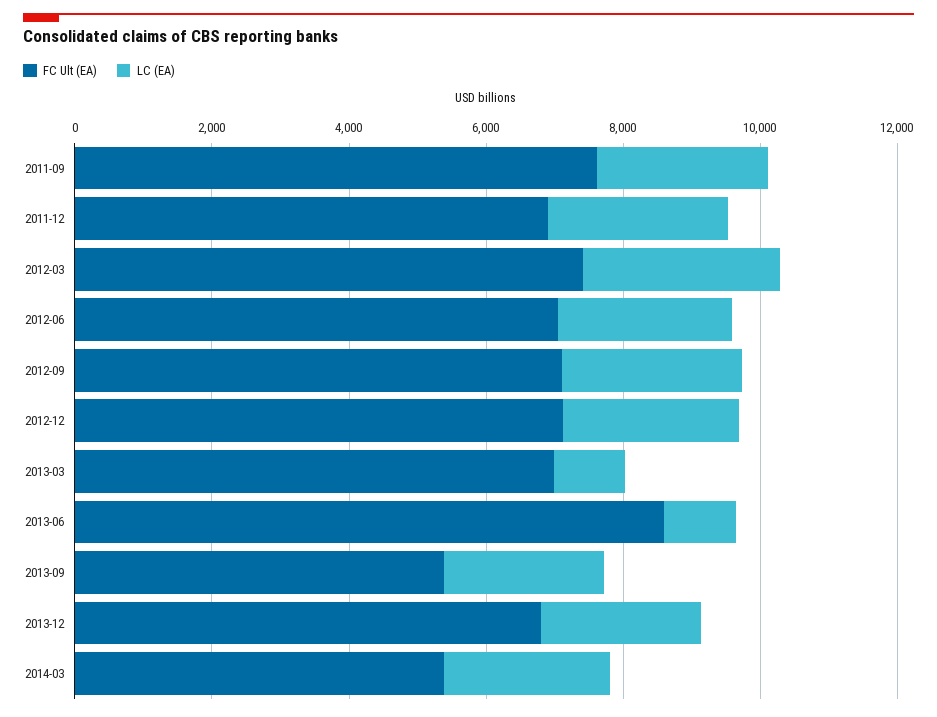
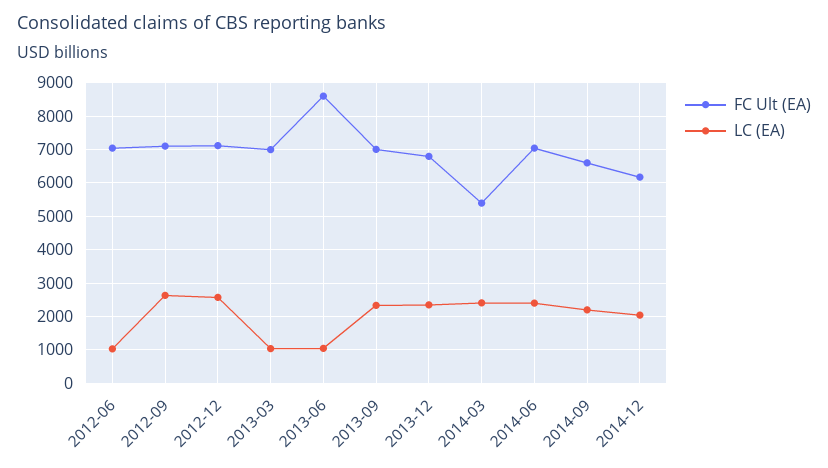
FC Ult (EA), 2011-09: 7500 -> none
LC (EA), 2011-09: 2500 -> none
FC Ult (EA), 2011-12: 7000 -> none
LC (EA), 2011-12: 2500 -> none
FC Ult (EA), 2012-03: 7500 -> none
LC (EA), 2012-03: 3000 -> none
LC (EA), 2012-06: 2500 -> 1000
FC Ult (EA), 2013-09: 5500 -> 7000
FC Ult (EA), 2014-06: none -> 7000
LC (EA), 2014-06: none -> 2400
FC Ult (EA), 2014-09: none -> 6600
LC (EA), 2014-09: none -> 2200
FC Ult (EA), 2014-12: none -> 6200
LC (EA), 2014-12: none -> 2000

